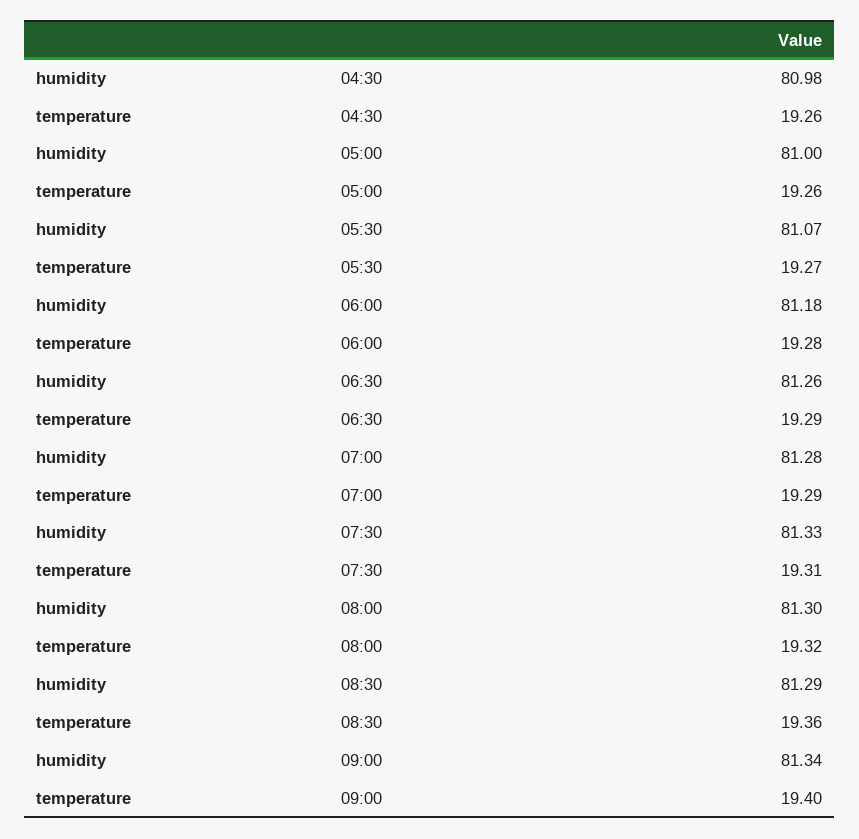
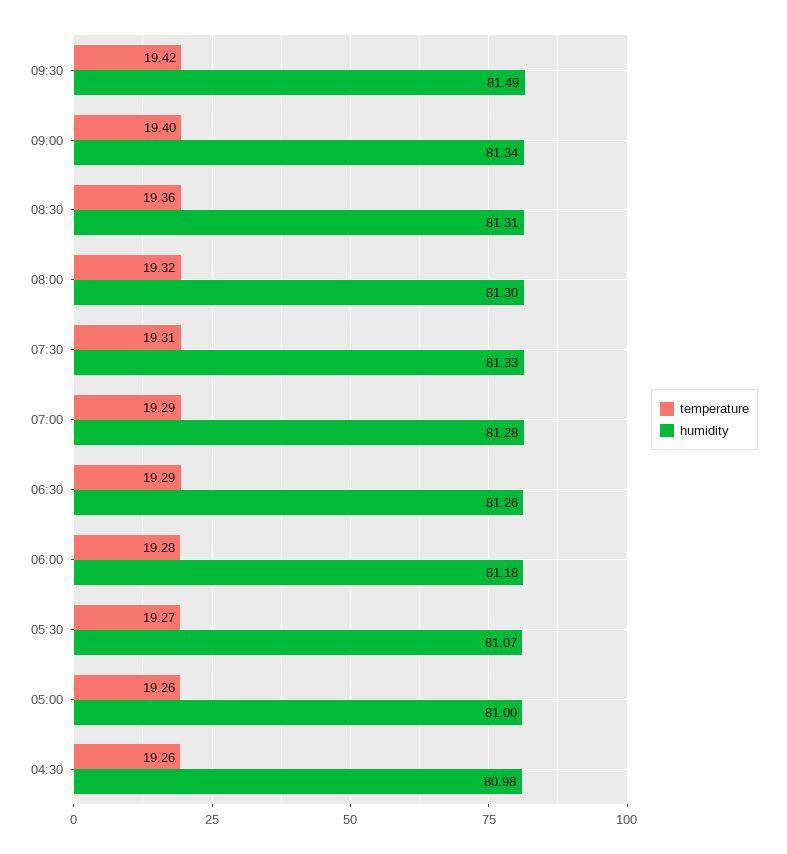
humidity, 08:30: 81.29 -> 81.31
temperature, 09:30: none -> 19.42
humidity, 09:30: none -> 81.49

